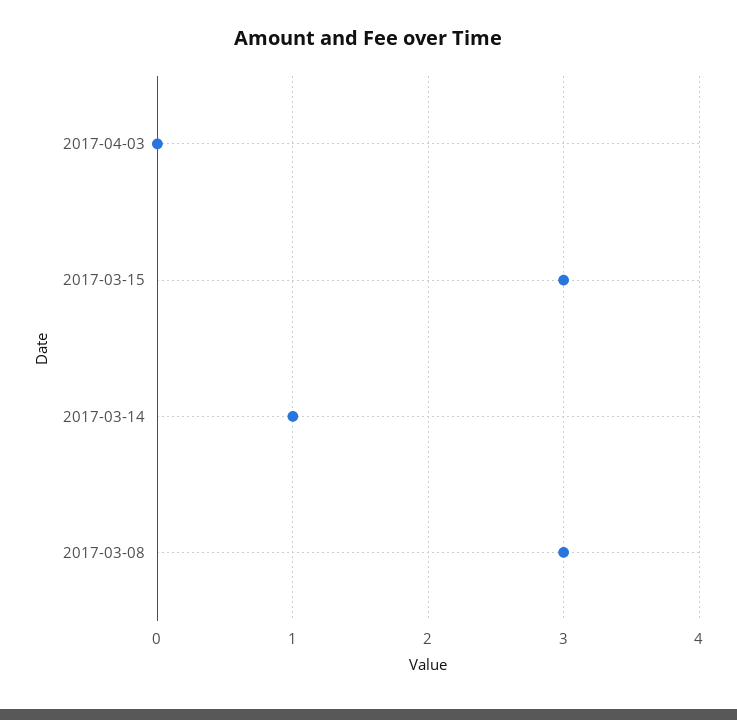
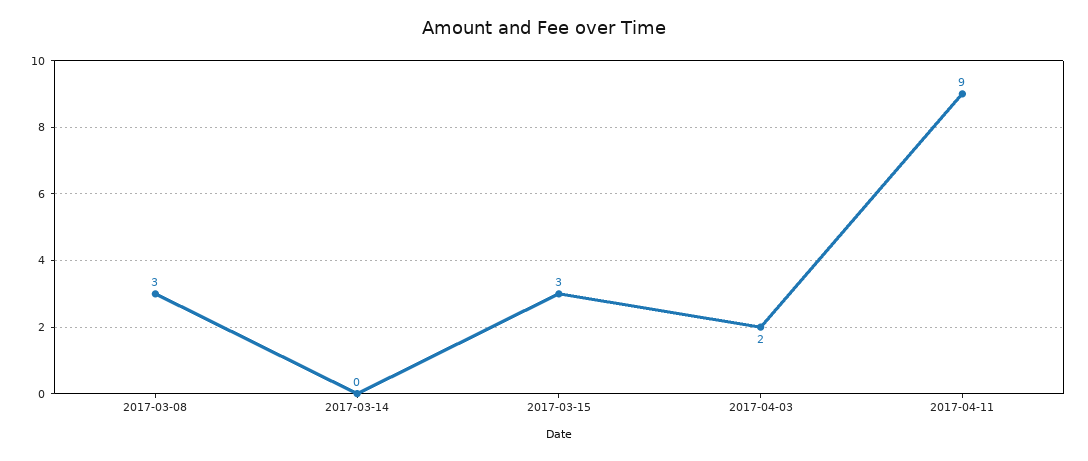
2017-04-03: 0 -> 2
2017-03-14: 1 -> 0
2017-04-11: none -> 9

